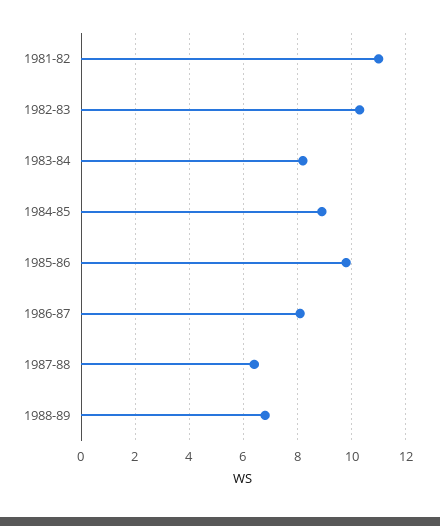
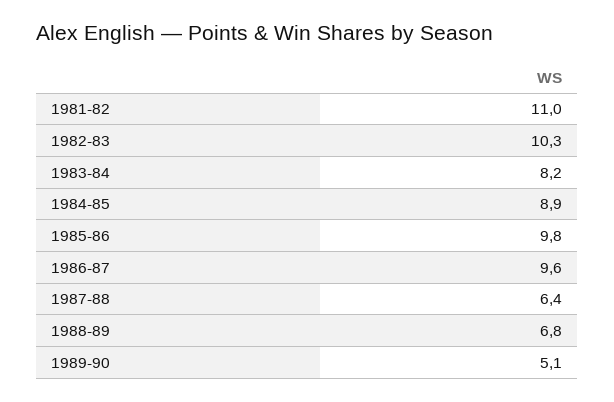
1986-87: 8 -> 9.6
1989-90: none -> 5.1

